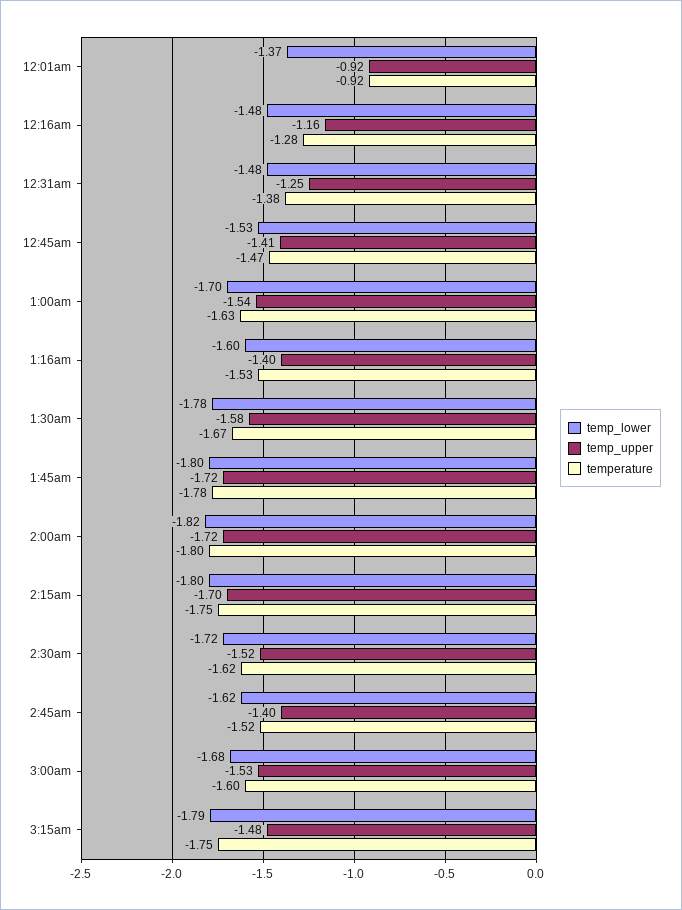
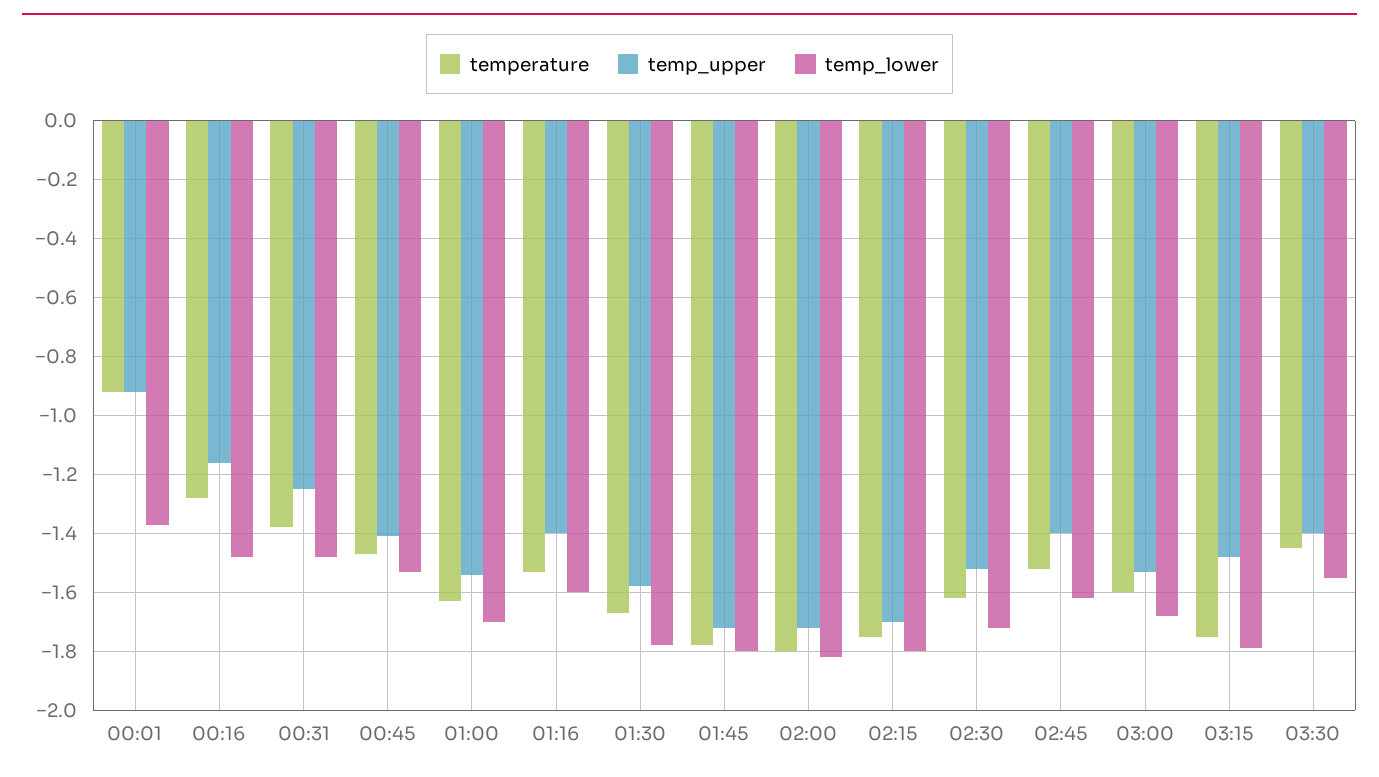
temperature, 03:30: none -> -1.45
temp_upper, 03:30: none -> -1.4
temp_lower, 03:30: none -> -1.55

